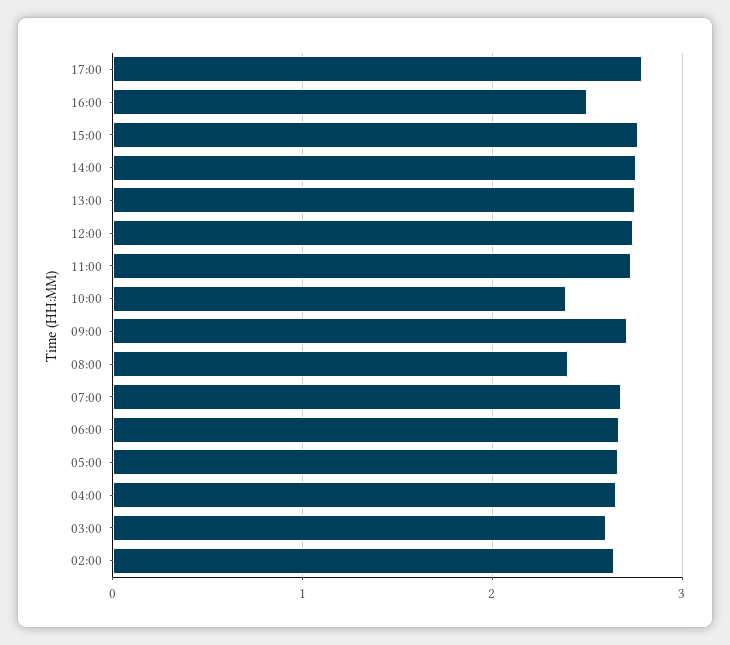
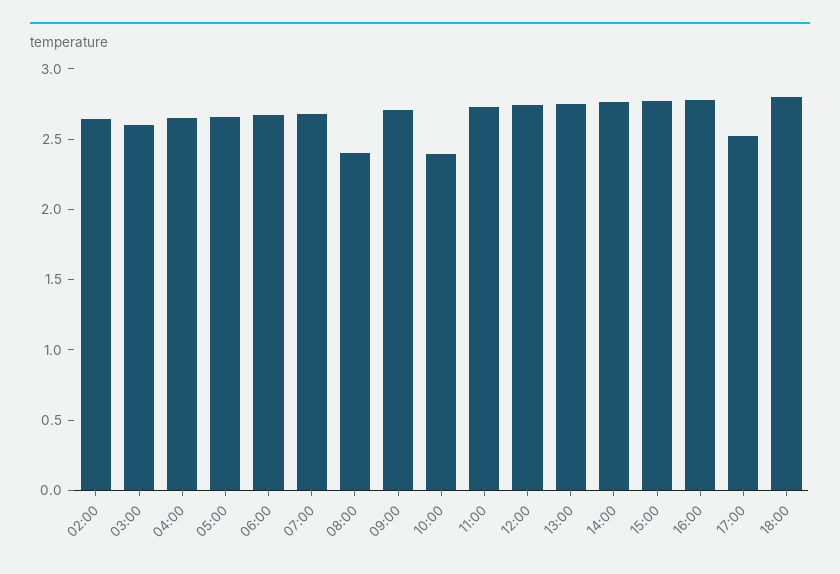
17:00: 2.8 -> 2.5
16:00: 2.5 -> 2.8
18:00: none -> 2.8

